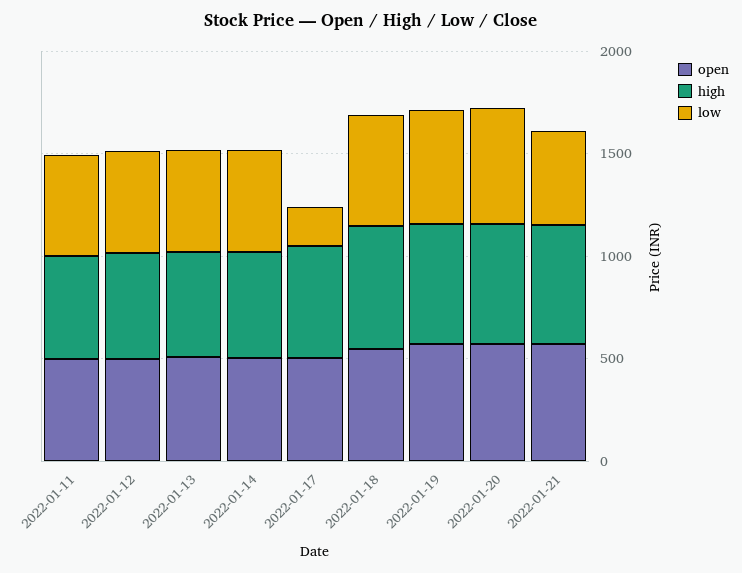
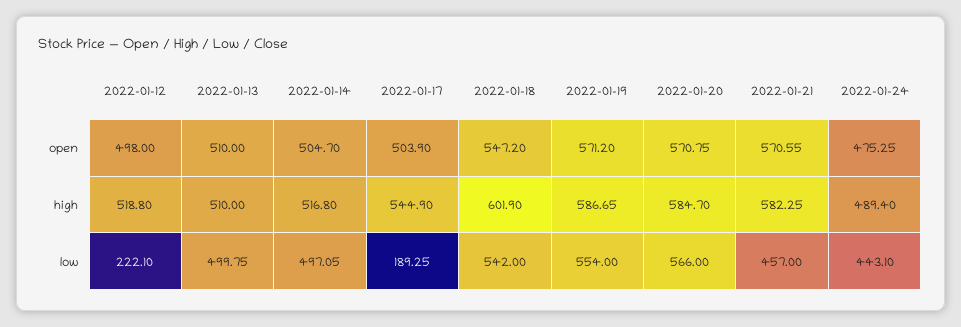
open, 2022-01-11: 500 -> none
high, 2022-01-11: 500 -> none
low, 2022-01-11: 500 -> none
low, 2022-01-12: 500 -> 222.1
open, 2022-01-24: none -> 475.25
high, 2022-01-24: none -> 489.4
low, 2022-01-24: none -> 443.1

